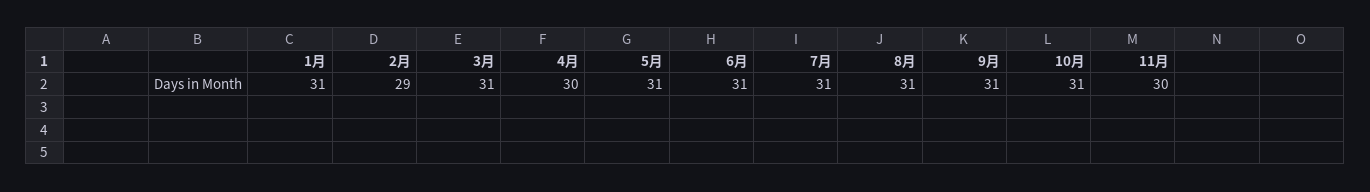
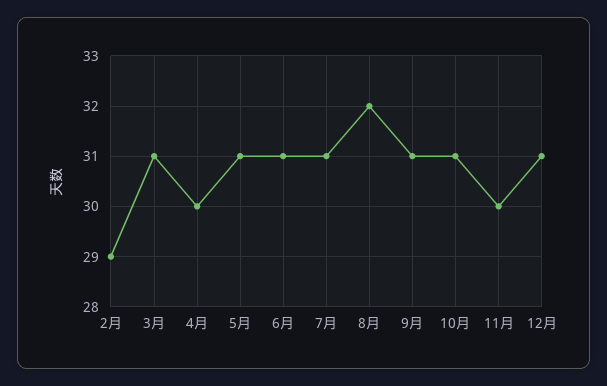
1月: 31 -> none
8月: 31 -> 32
12月: none -> 31

